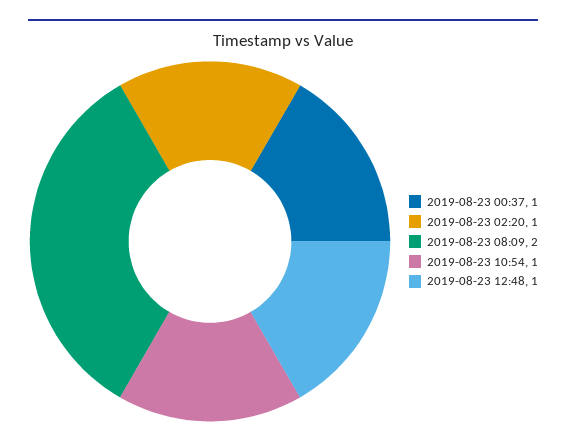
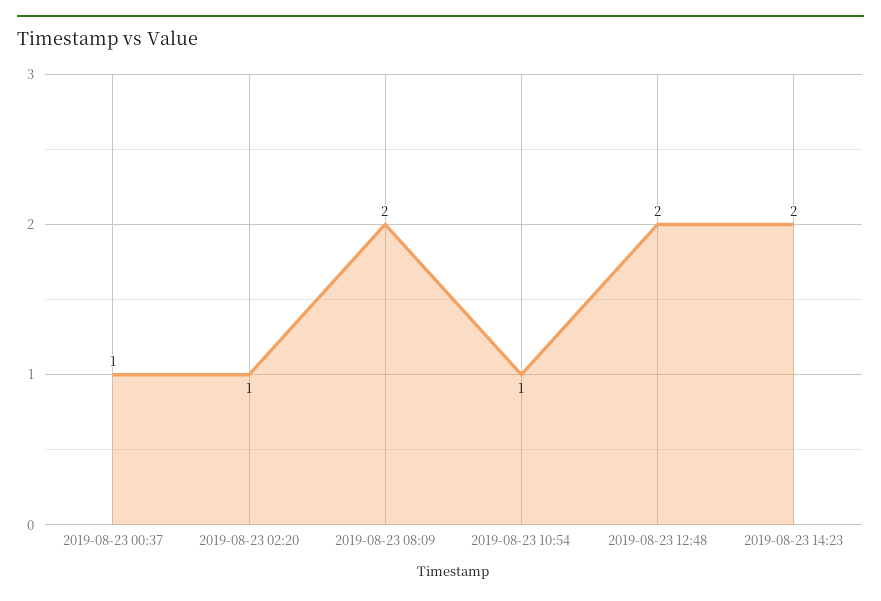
2019-08-23 12:48: 1 -> 2
2019-08-23 14:23: none -> 2

